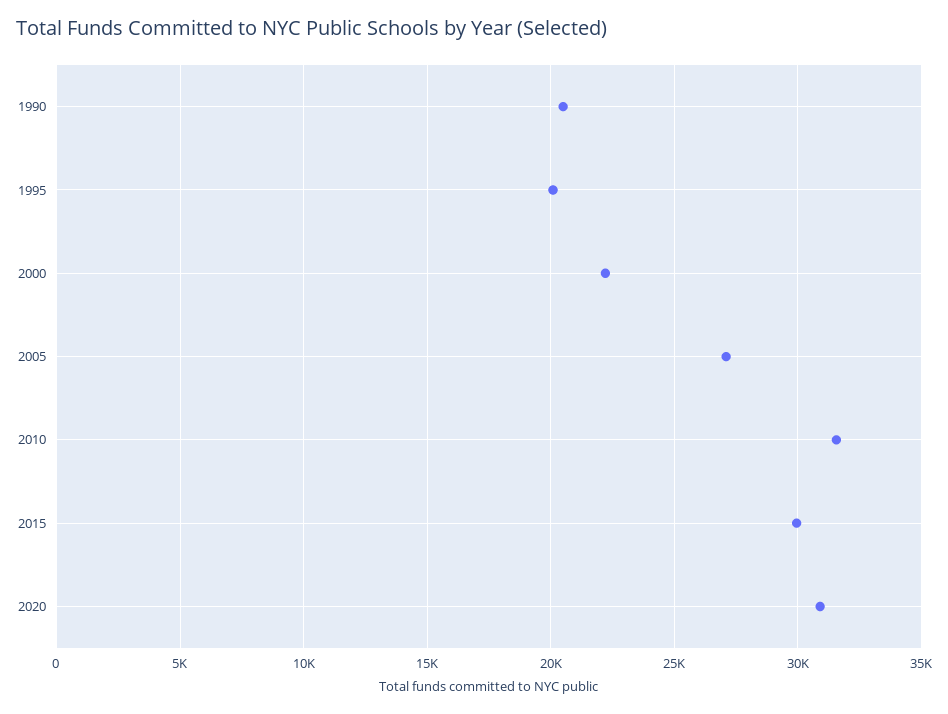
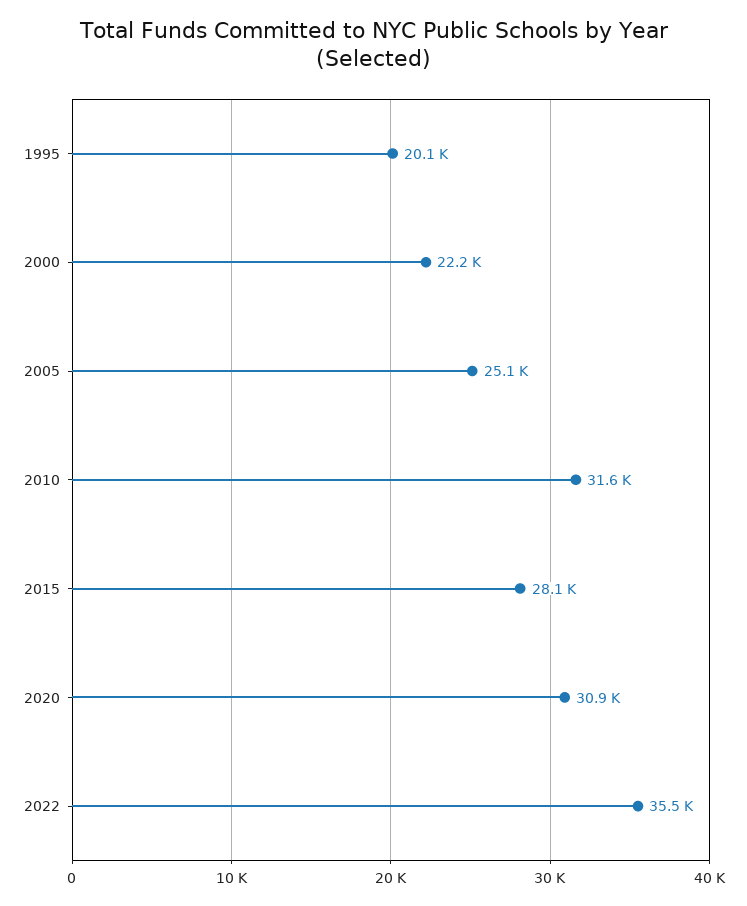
1990: 20500 -> none
2005: 27000 -> 25100
2015: 30000 -> 28100
2022: none -> 35500

